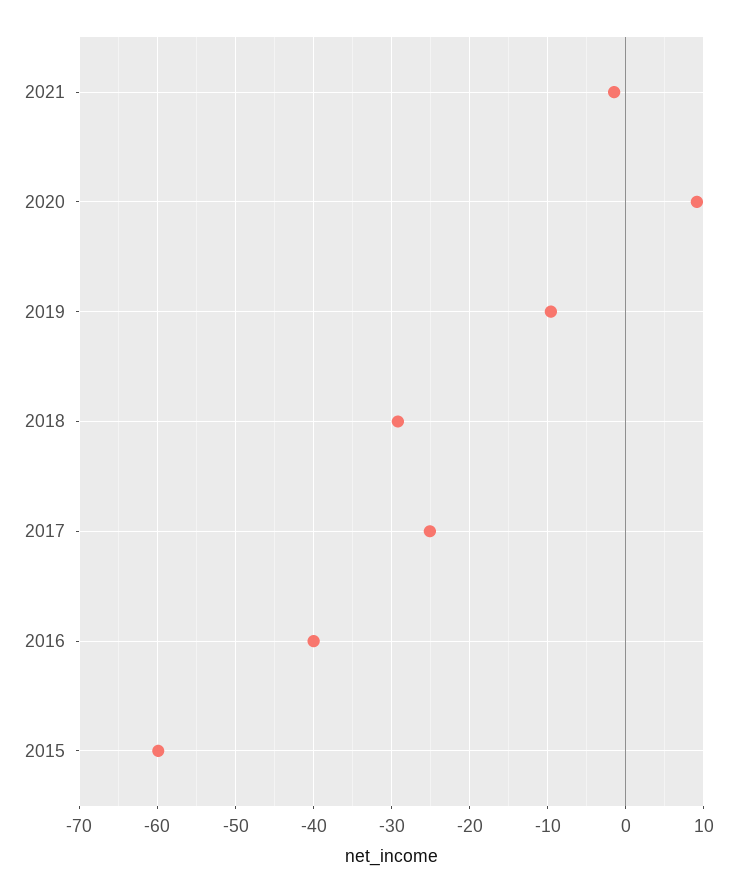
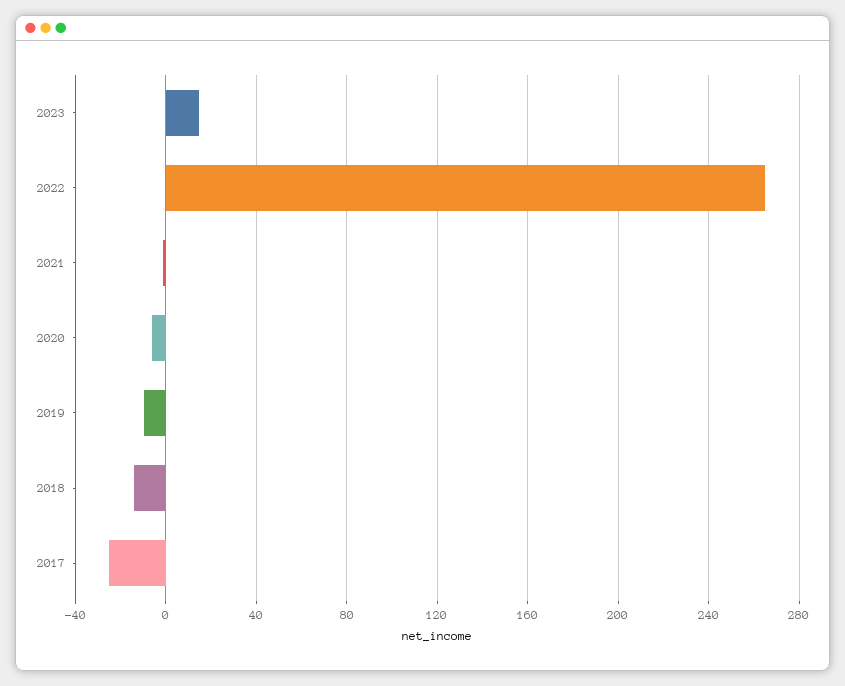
2020: 9 -> -5
2018: -29 -> -15
2016: -40 -> none
2015: -60 -> none
2023: none -> 15
2022: none -> 265

